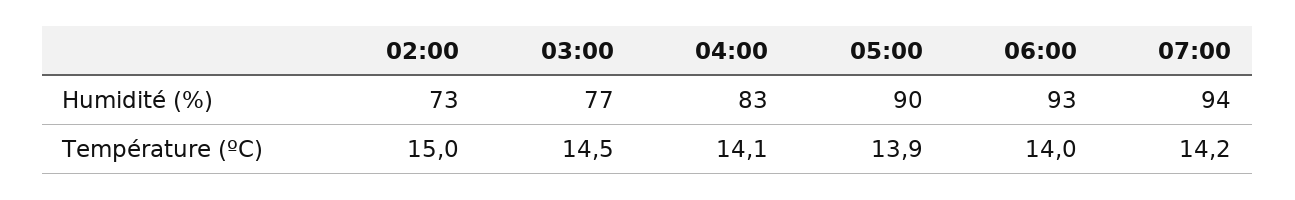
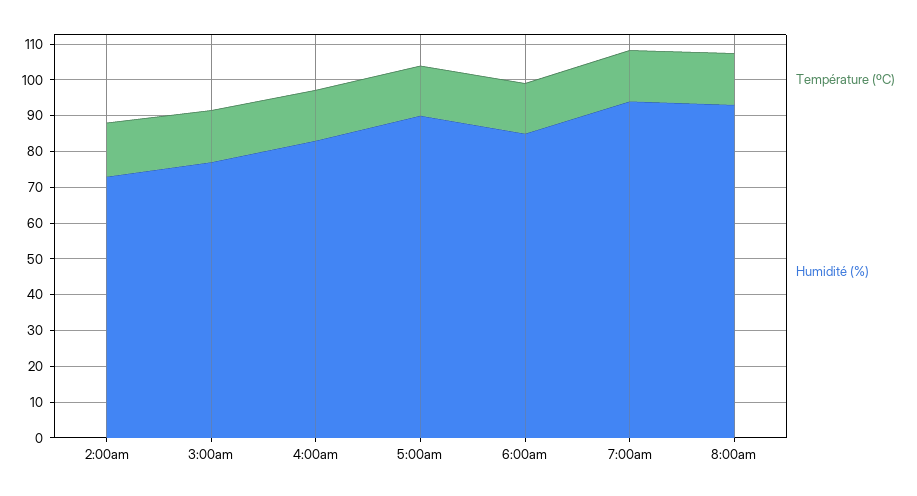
Humidité (%), 06:00: 93 -> 85
Température (ºC), 8:00am: none -> 15
Humidité (%), 8:00am: none -> 92.5

